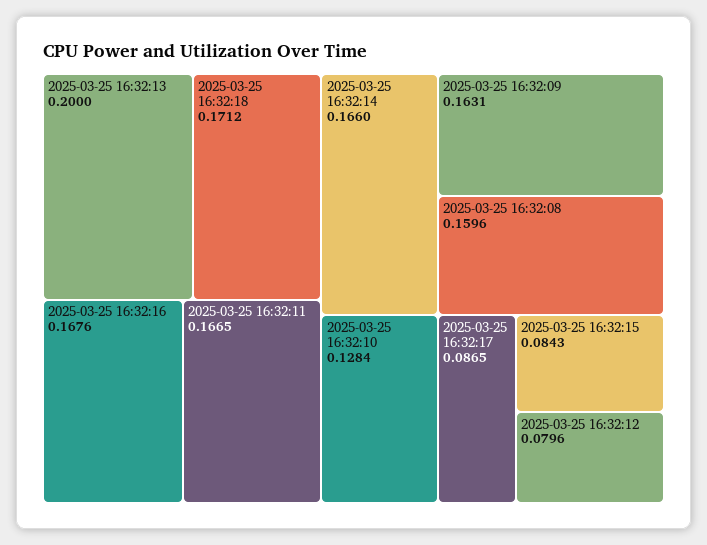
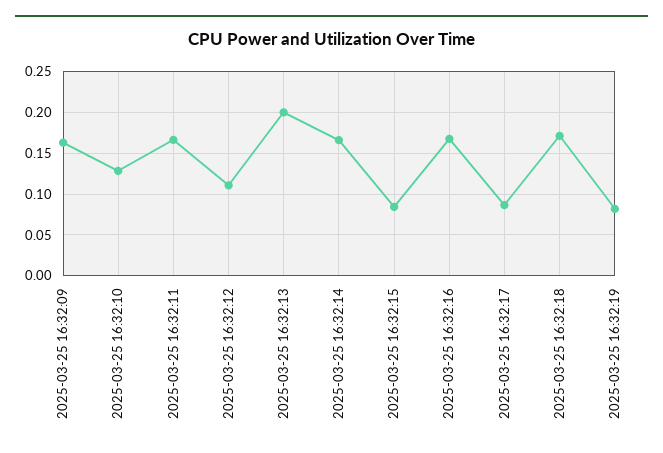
2025-03-25 16:32:08: 0.1596 -> none
2025-03-25 16:32:12: 0.0796 -> 0.11
2025-03-25 16:32:19: none -> 0.08

